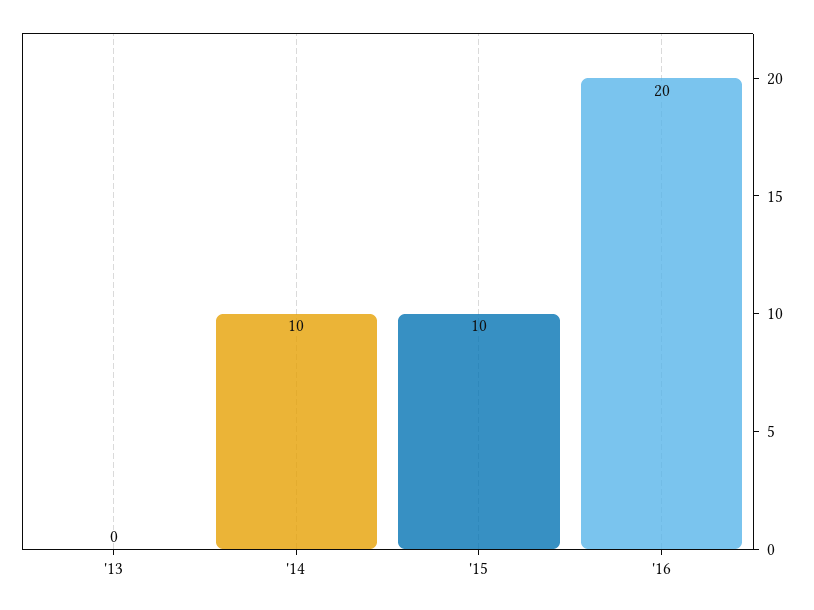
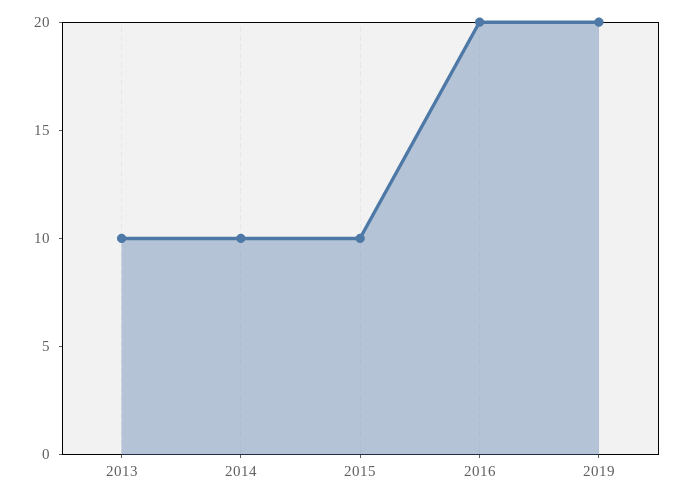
'13: 0 -> 10
2019: none -> 20

